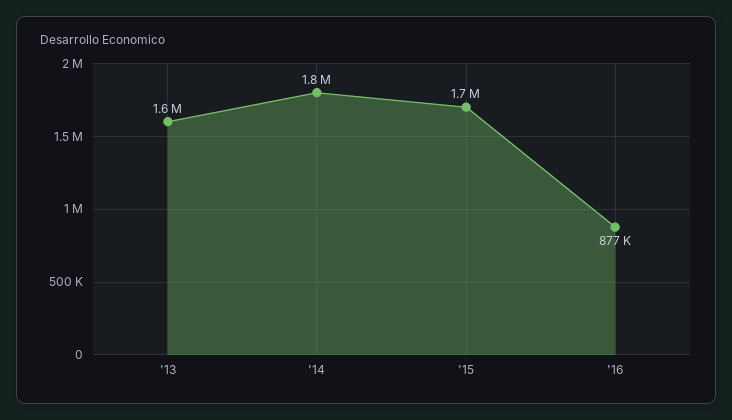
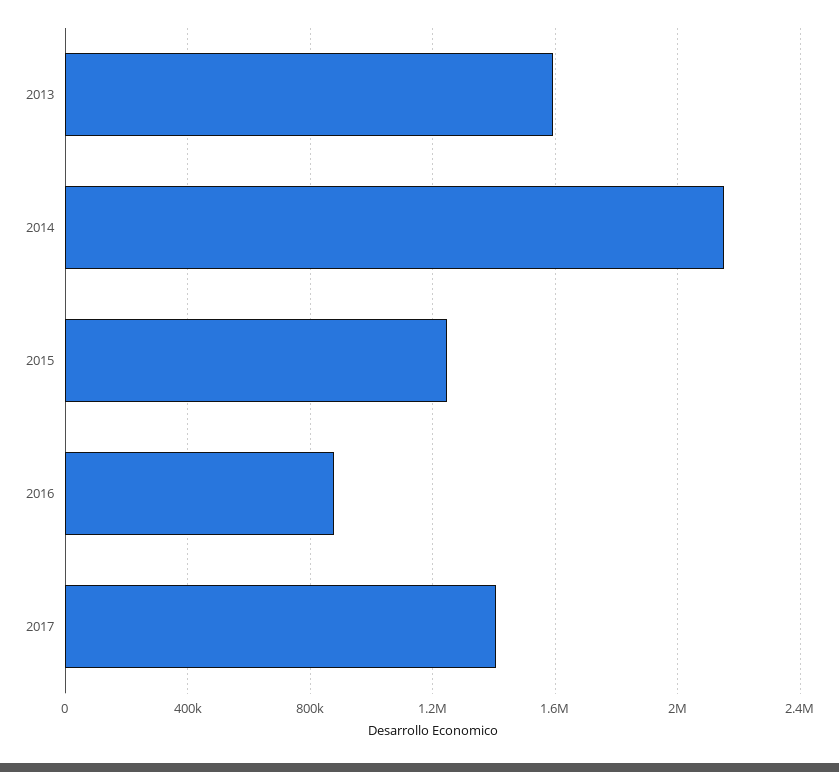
'14: 1800000 -> 2150000
'15: 1700000 -> 1250000
2017: none -> 1400000

